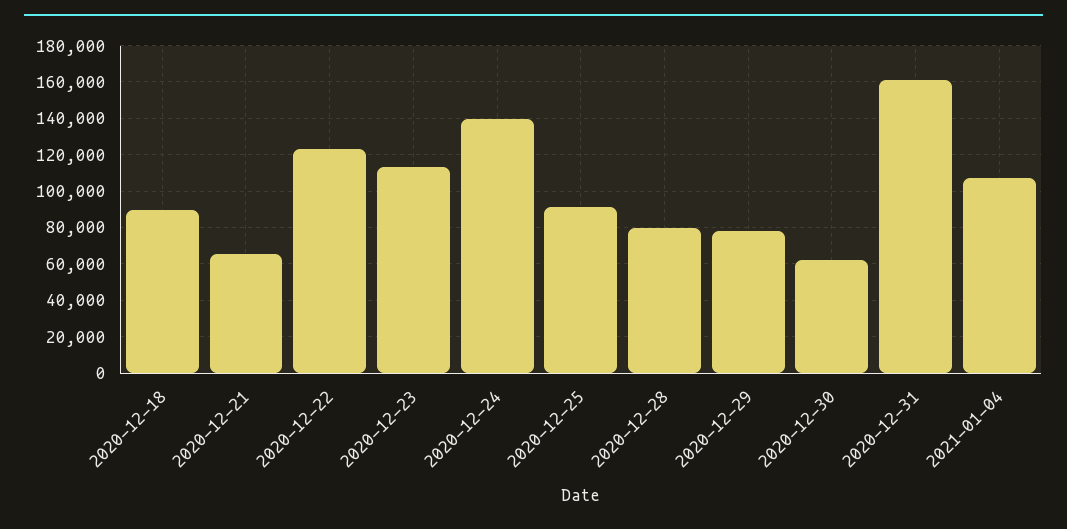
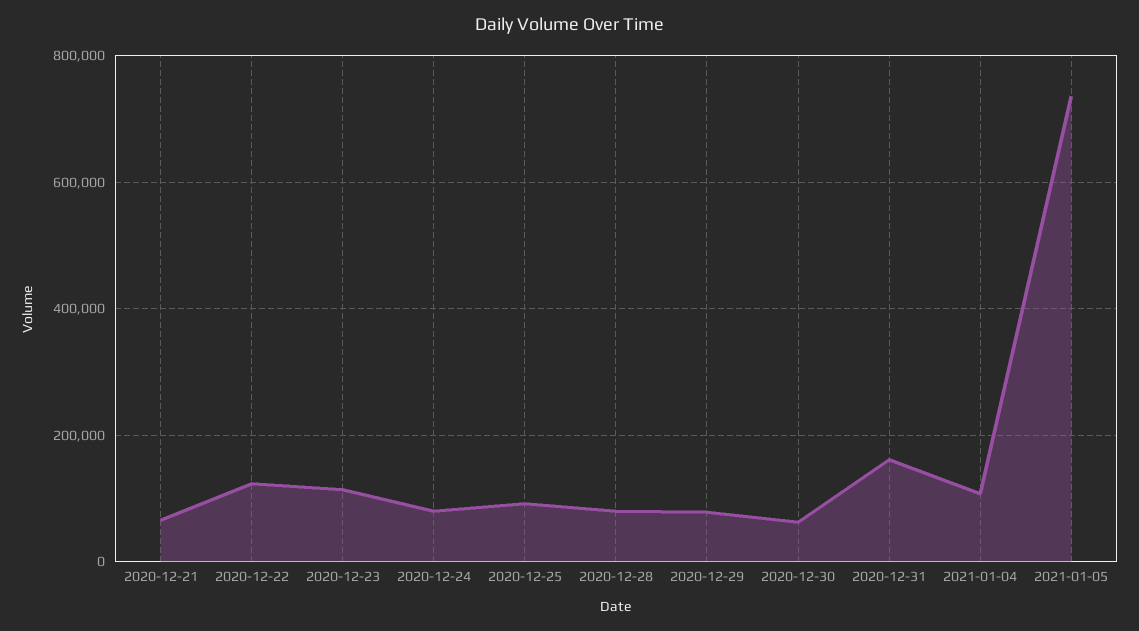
2020-12-18: 90000 -> none
2020-12-24: 140000 -> 80000
2021-01-05: none -> 740000

